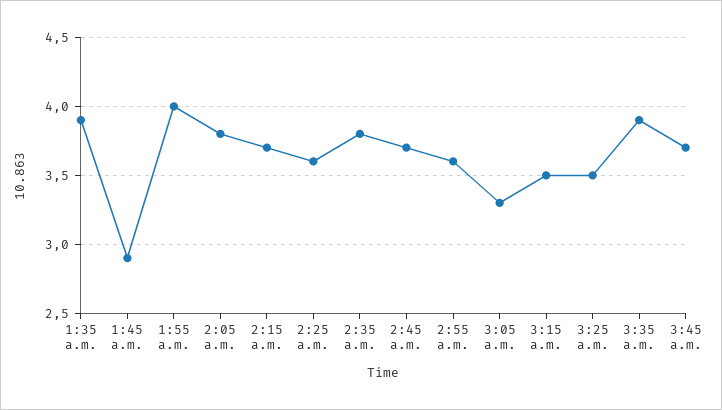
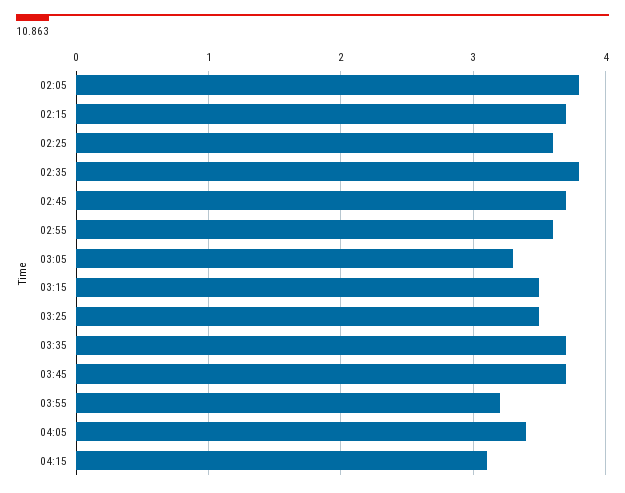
1:35 a.m.: 3.9 -> none
1:45 a.m.: 2.9 -> none
1:55 a.m.: 4 -> none
3:35 a.m.: 3.9 -> 3.7
03:55: none -> 3.2
04:05: none -> 3.4
04:15: none -> 3.1

